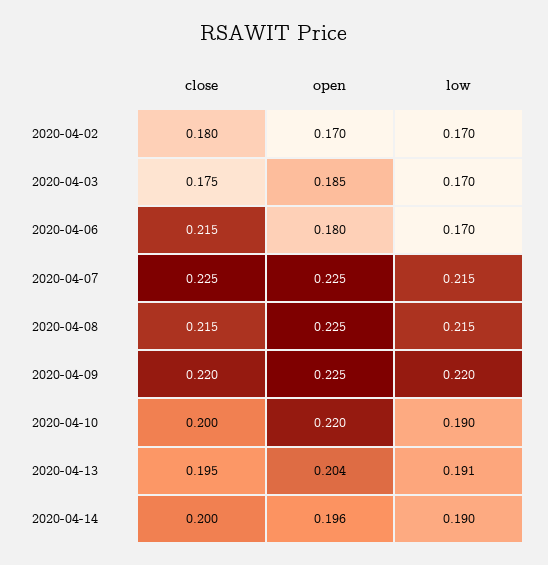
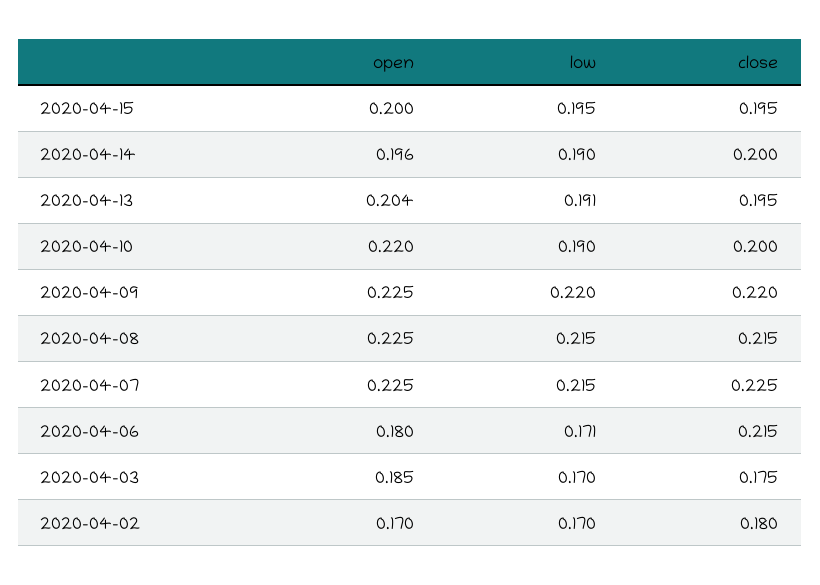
low, 2020-04-06: 0.17 -> 0.171
open, 2020-04-15: none -> 0.2
low, 2020-04-15: none -> 0.195
close, 2020-04-15: none -> 0.195

